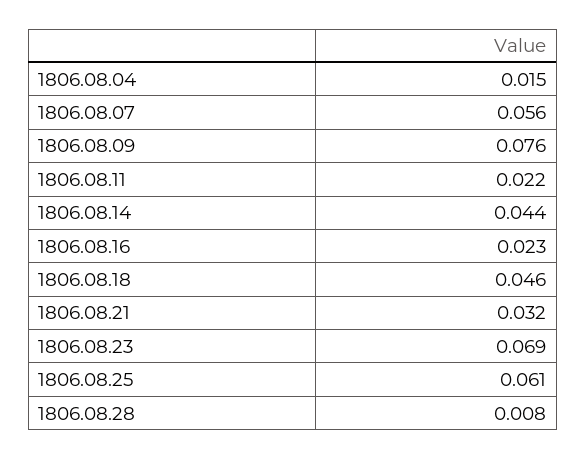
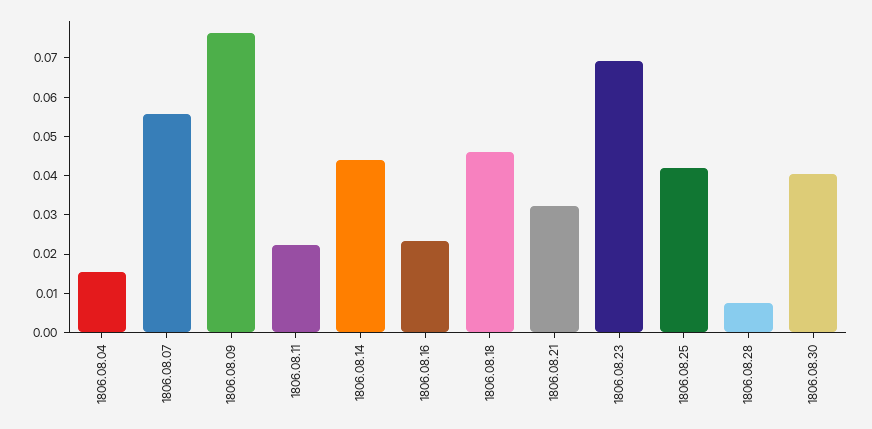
1806.08.25: 0.061 -> 0.0425
1806.08.30: none -> 0.04

